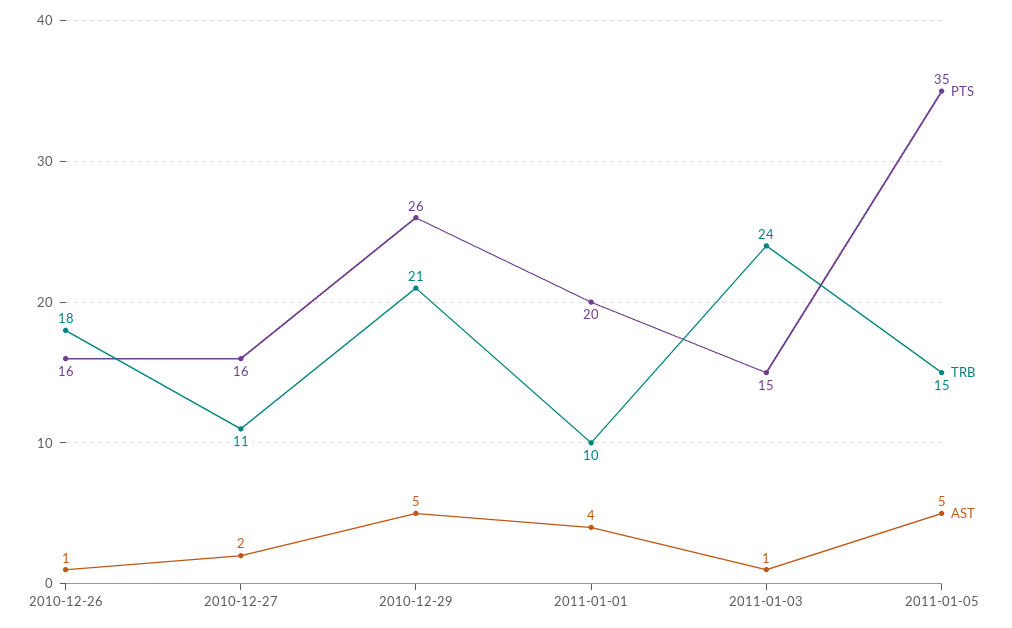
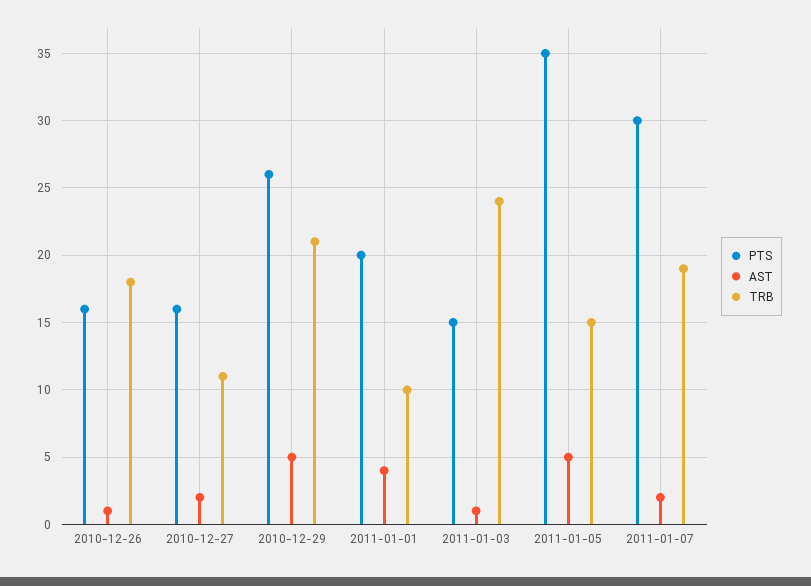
PTS, 2011-01-07: none -> 30
AST, 2011-01-07: none -> 2
TRB, 2011-01-07: none -> 19

